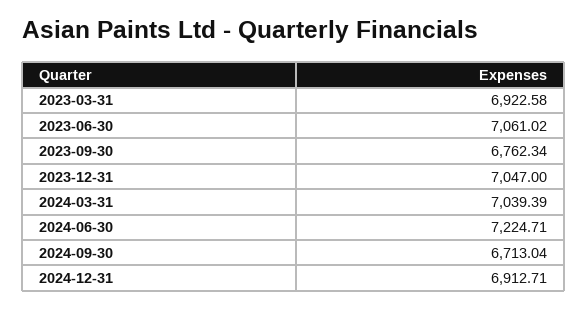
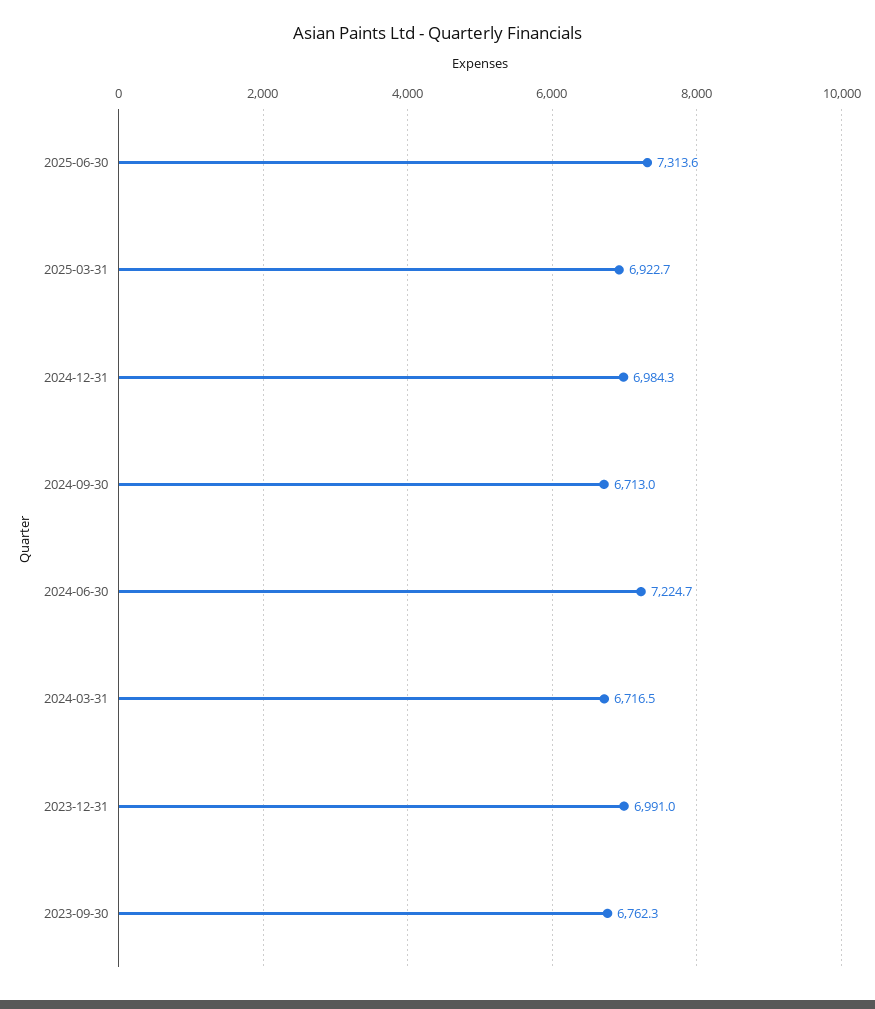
2023-03-31: 6922.58 -> none
2023-06-30: 7061.02 -> none
2023-12-31: 7047 -> 6991
2024-03-31: 7039.39 -> 6716.5
2024-12-31: 6912.71 -> 6984.3
2025-06-30: none -> 7313.6
2025-03-31: none -> 6922.7

